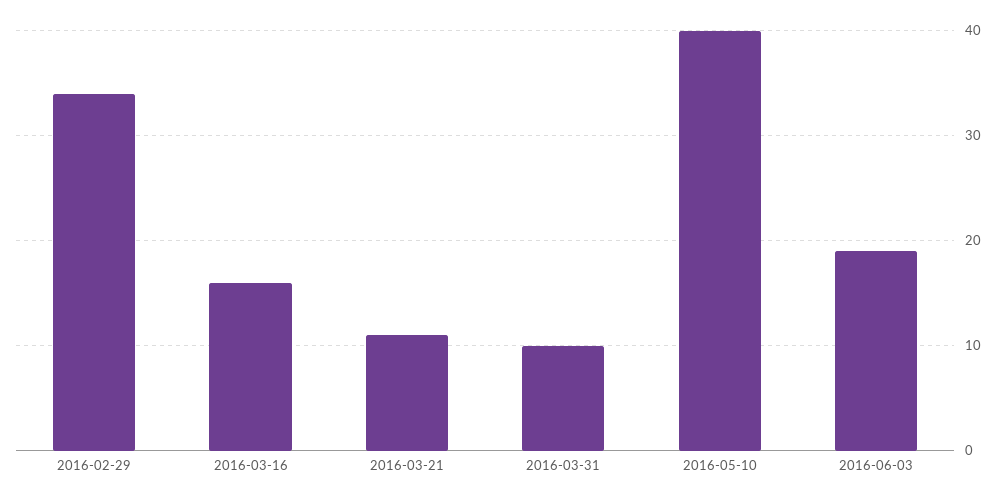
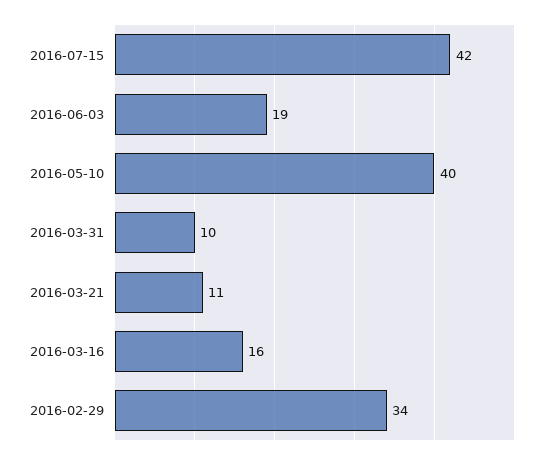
2016-07-15: none -> 42

